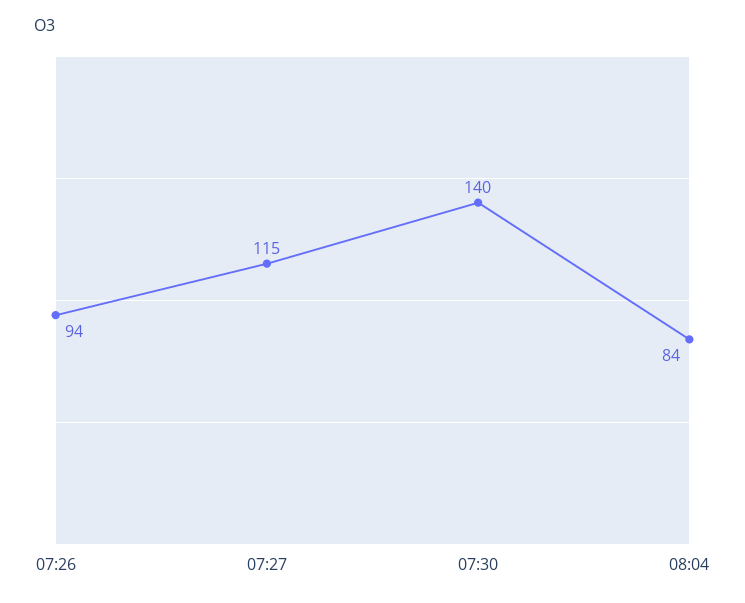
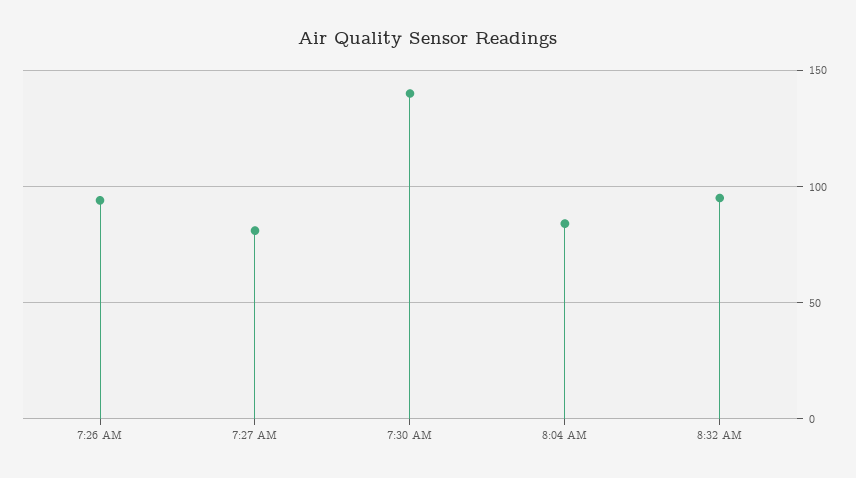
07:27: 115 -> 80
8:32 AM: none -> 95

